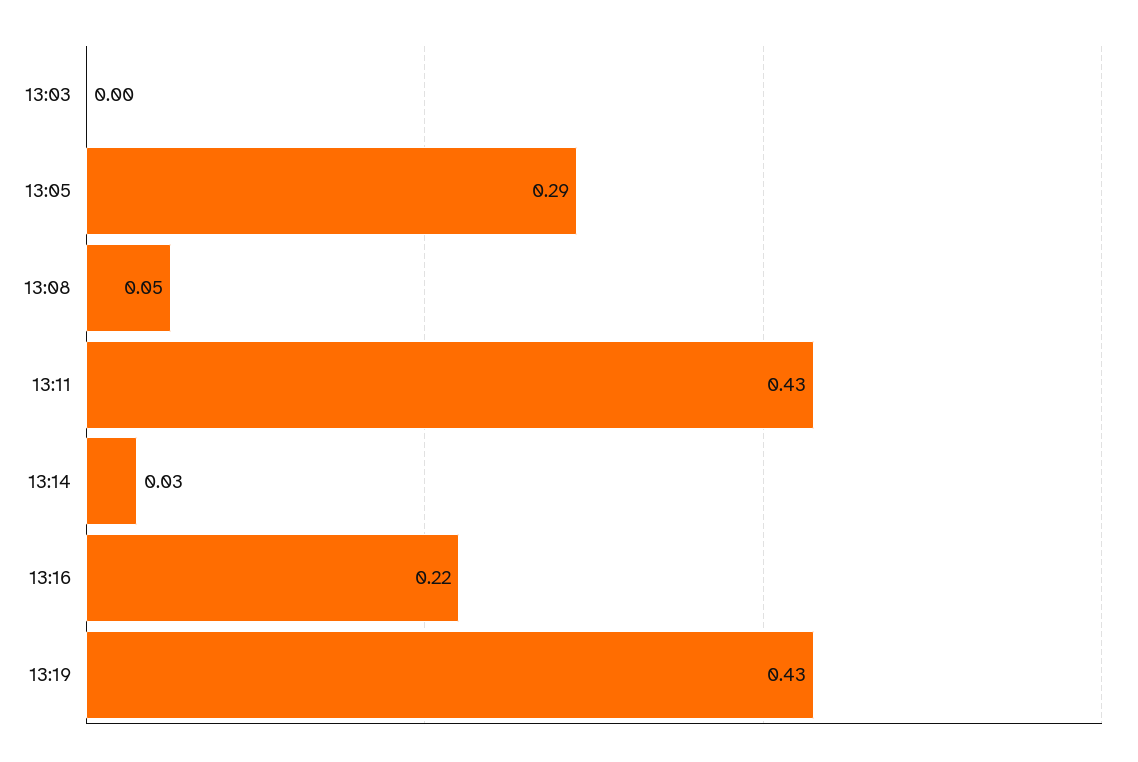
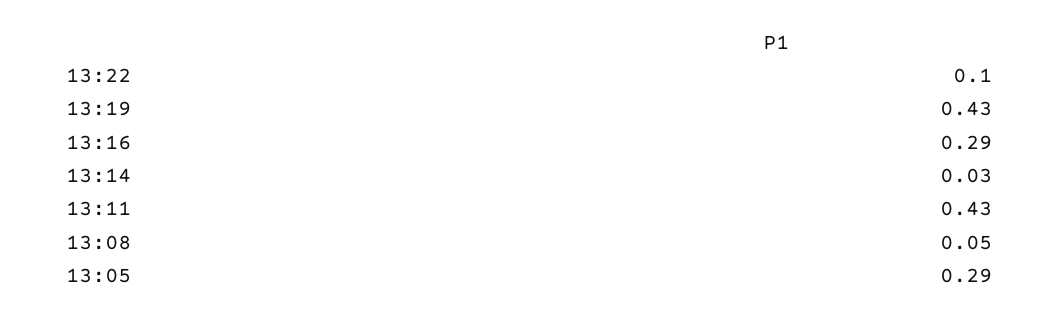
13:03: 0 -> none
13:16: 0.22 -> 0.29
13:22: none -> 0.1

